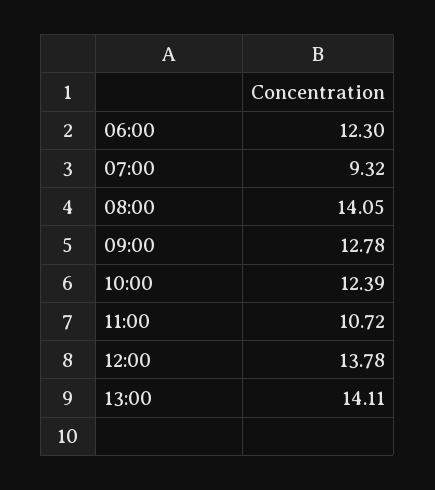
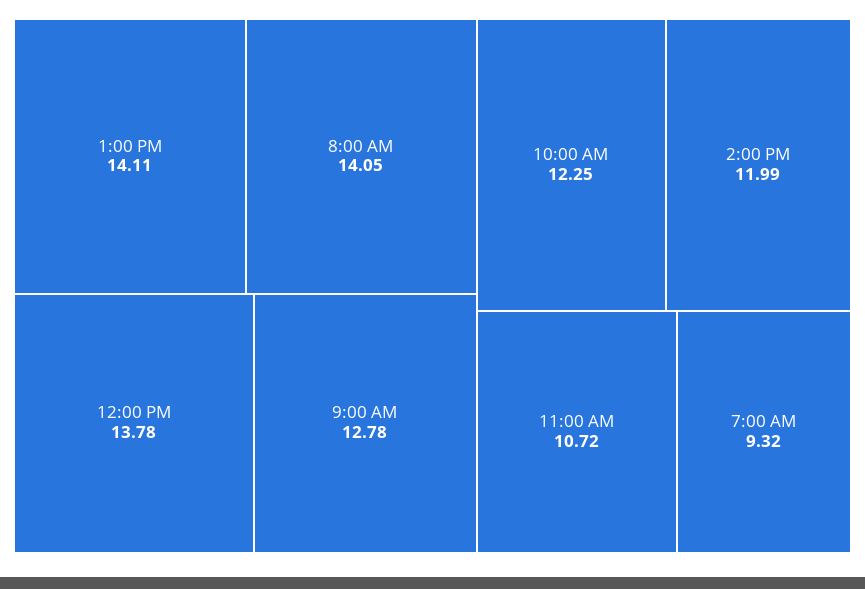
06:00: 12.3 -> none
10:00: 12.39 -> 12.25
2:00 PM: none -> 11.99

